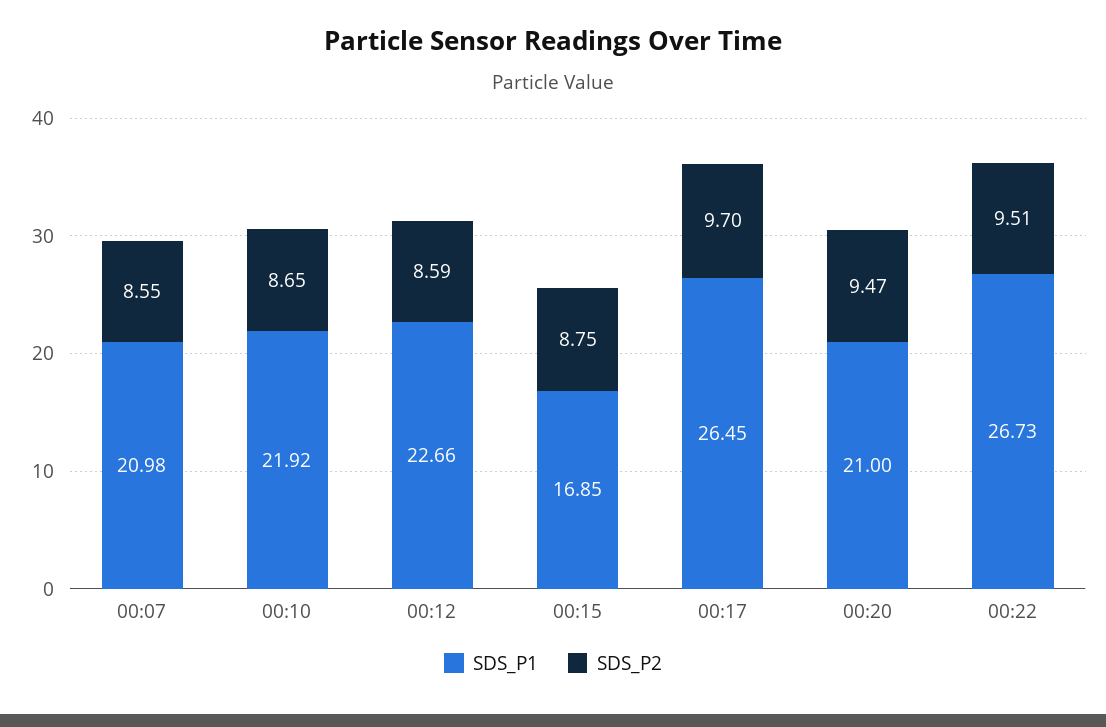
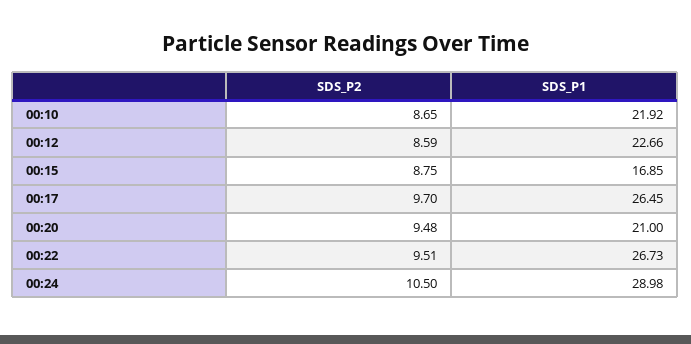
SDS_P1, 00:07: 20.98 -> none
SDS_P2, 00:07: 8.55 -> none
SDS_P2, 00:20: 9.47 -> 9.48
SDS_P2, 00:24: none -> 10.5
SDS_P1, 00:24: none -> 28.98

